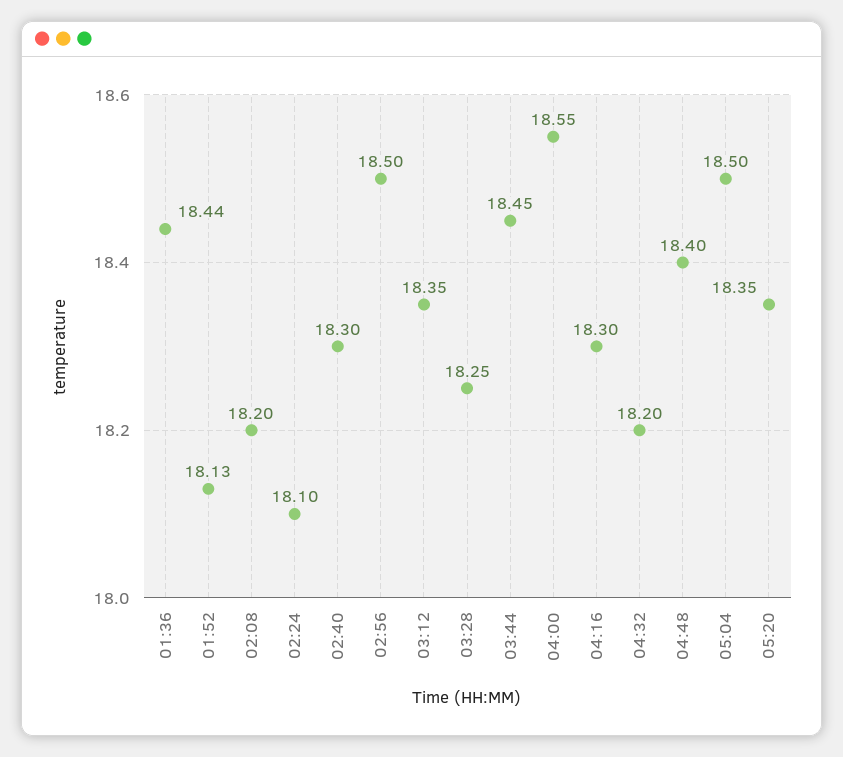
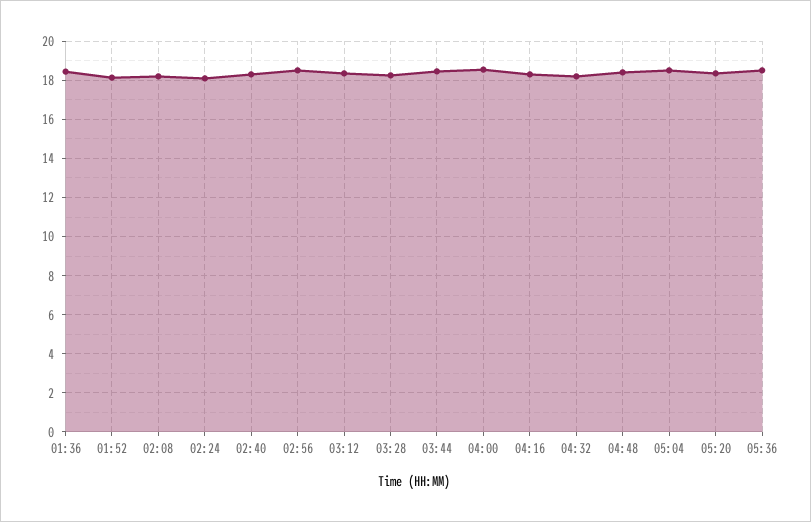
05:36: none -> 18.5

